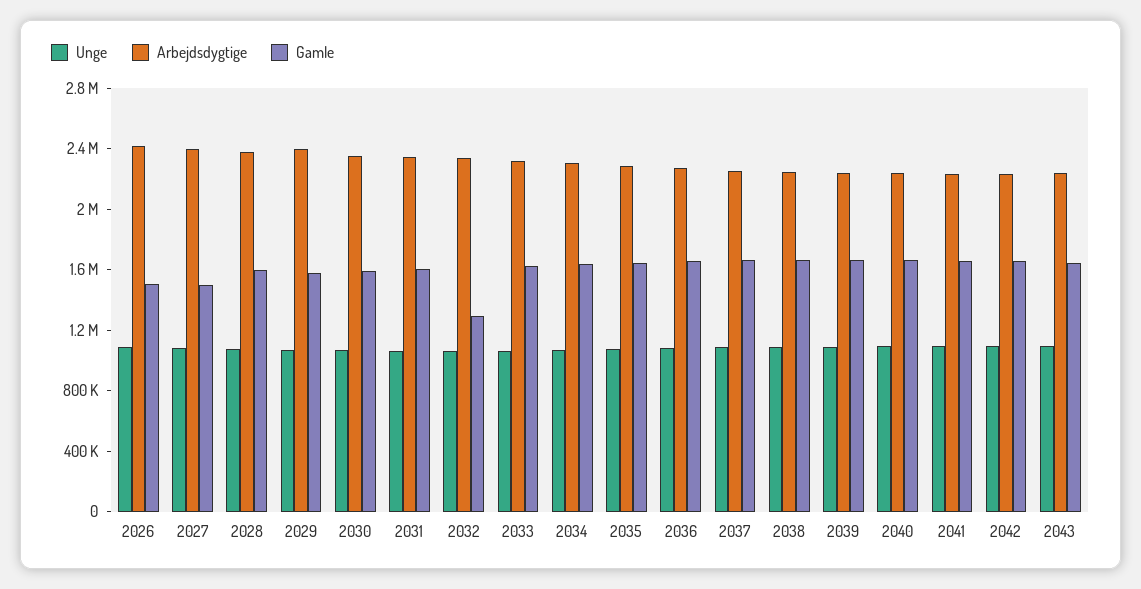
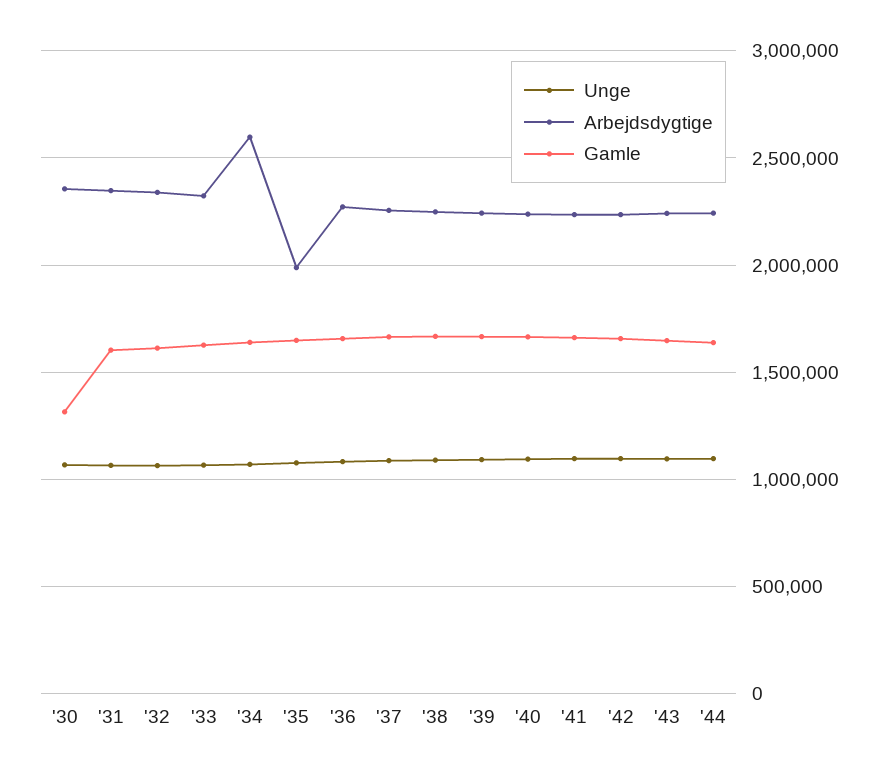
Unge, 2026: 1100000 -> none
Arbejdsdygtige, 2026: 2400000 -> none
Gamle, 2026: 1500000 -> none
Unge, 2027: 1100000 -> none
Arbejdsdygtige, 2027: 2400000 -> none
Gamle, 2027: 1500000 -> none
Unge, 2028: 1100000 -> none
Arbejdsdygtige, 2028: 2400000 -> none
Gamle, 2028: 1600000 -> none
Unge, 2029: 1100000 -> none
Arbejdsdygtige, 2029: 2400000 -> none
Gamle, 2029: 1600000 -> none
Gamle, 2030: 1600000 -> 1300000
Gamle, 2032: 1300000 -> 1600000
Arbejdsdygtige, 2034: 2300000 -> 2600000
Arbejdsdygtige, 2035: 2300000 -> 2000000
Unge, '44: none -> 1100000
Arbejdsdygtige, '44: none -> 2250000
Gamle, '44: none -> 1650000

